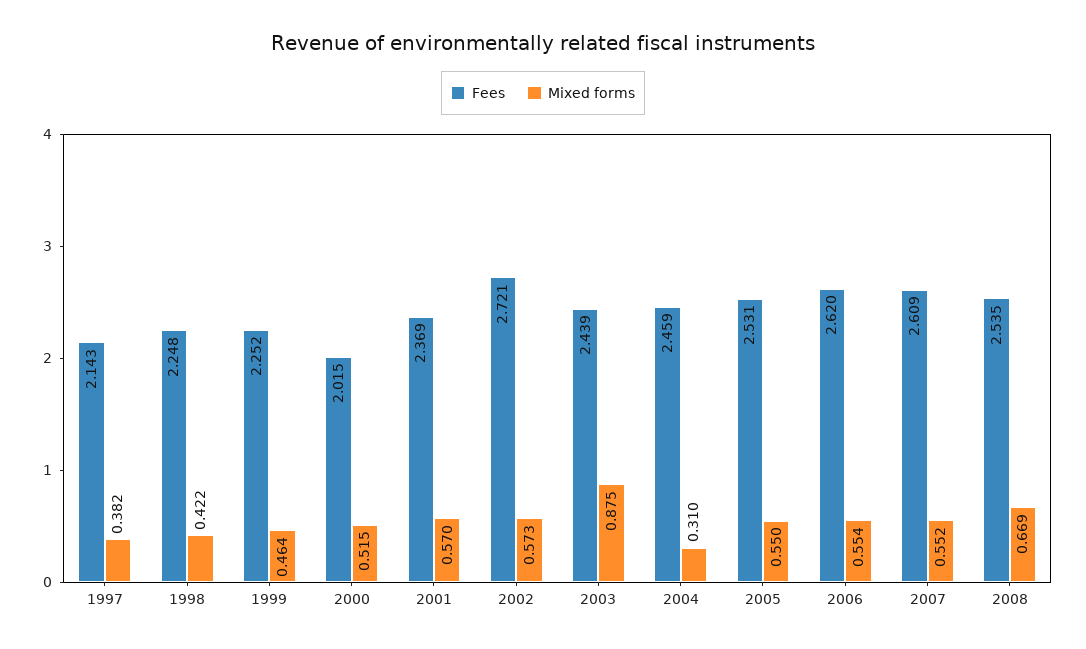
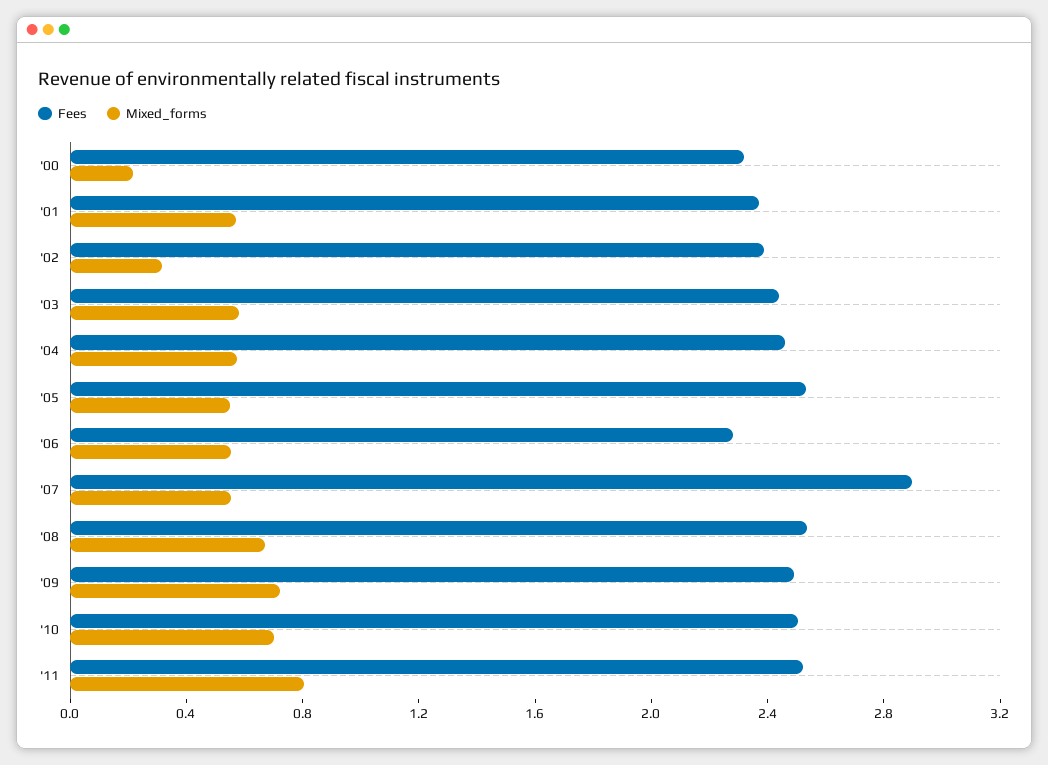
Fees, 1997: 2.143 -> none
Mixed forms, 1997: 0.382 -> none
Fees, 1998: 2.248 -> none
Mixed forms, 1998: 0.422 -> none
Fees, 1999: 2.252 -> none
Mixed forms, 1999: 0.464 -> none
Fees, 2000: 2.015 -> 2.3
Mixed forms, 2000: 0.515 -> 0.2
Fees, 2002: 2.721 -> 2.4
Mixed forms, 2002: 0.573 -> 0.3
Mixed forms, 2003: 0.875 -> 0.6
Mixed forms, 2004: 0.31 -> 0.6
Fees, 2006: 2.62 -> 2.3
Fees, 2007: 2.609 -> 2.9
Fees, '09: none -> 2.5
Mixed forms, '09: none -> 0.7
Fees, '10: none -> 2.5
Mixed forms, '10: none -> 0.7
Fees, '11: none -> 2.5
Mixed forms, '11: none -> 0.8

